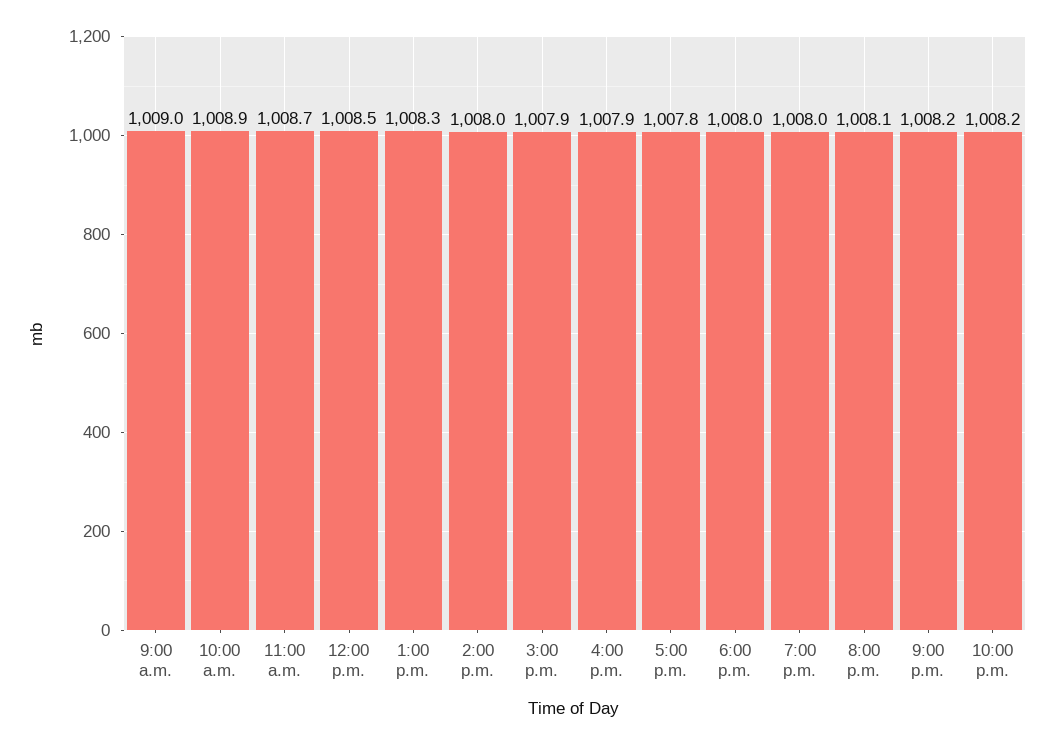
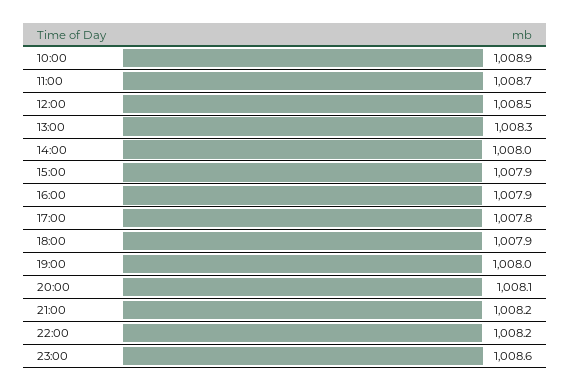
9:00 a.m.: 1009 -> none
6:00 p.m.: 1008 -> 1007.9
23:00: none -> 1008.6

